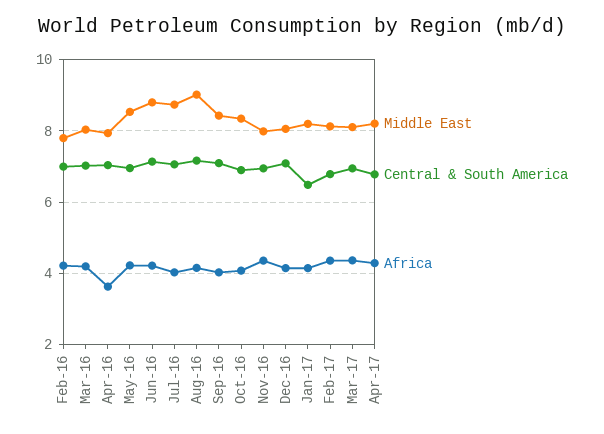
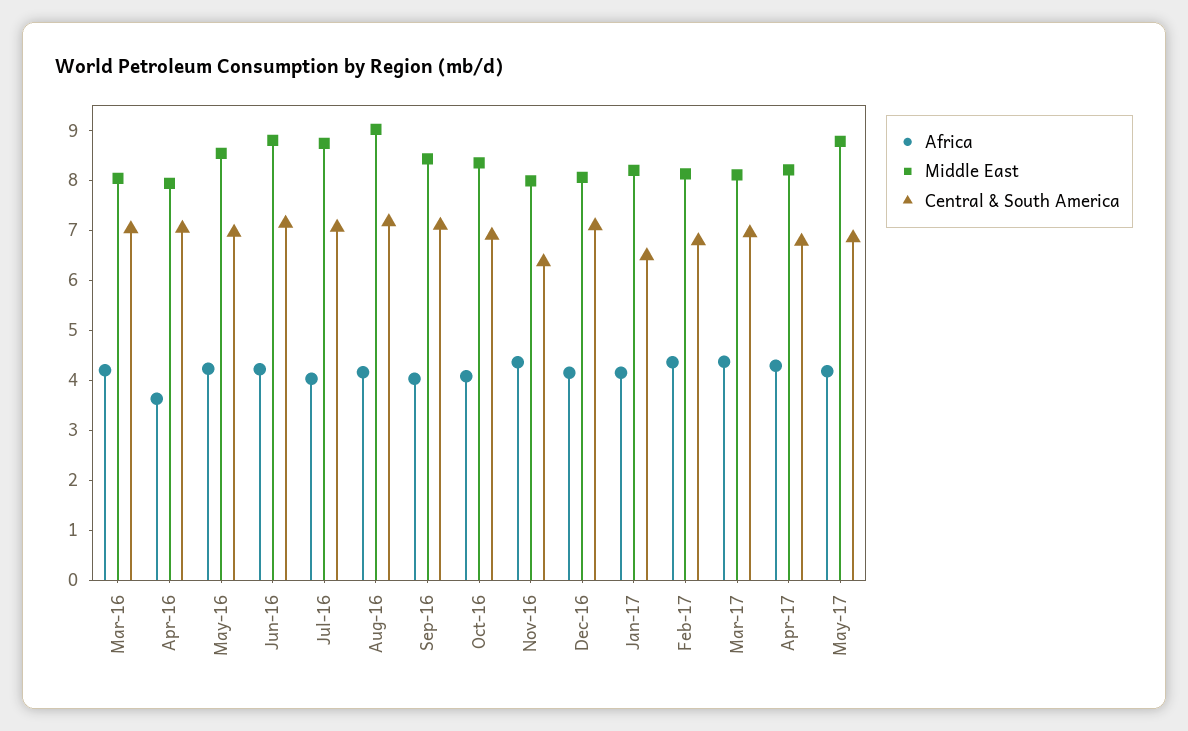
Middle East, Feb-16: 7.8 -> none
Central & South America, Feb-16: 7 -> none
Africa, Feb-16: 4.2 -> none
Central & South America, Nov-16: 7 -> 6.4
Africa, May-17: none -> 4.2
Middle East, May-17: none -> 8.8
Central & South America, May-17: none -> 6.8

